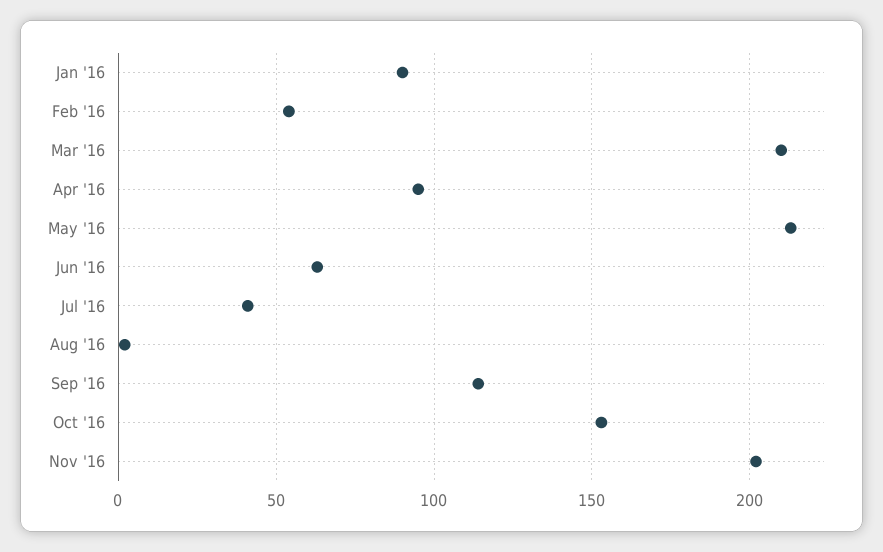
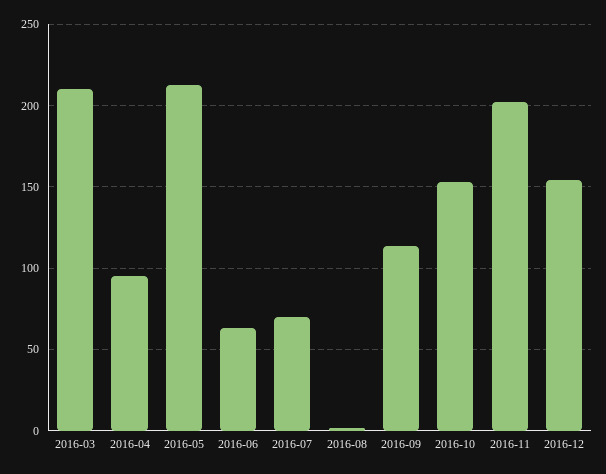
Jan '16: 90 -> none
Feb '16: 55 -> none
Jul '16: 40 -> 70
2016-12: none -> 155

